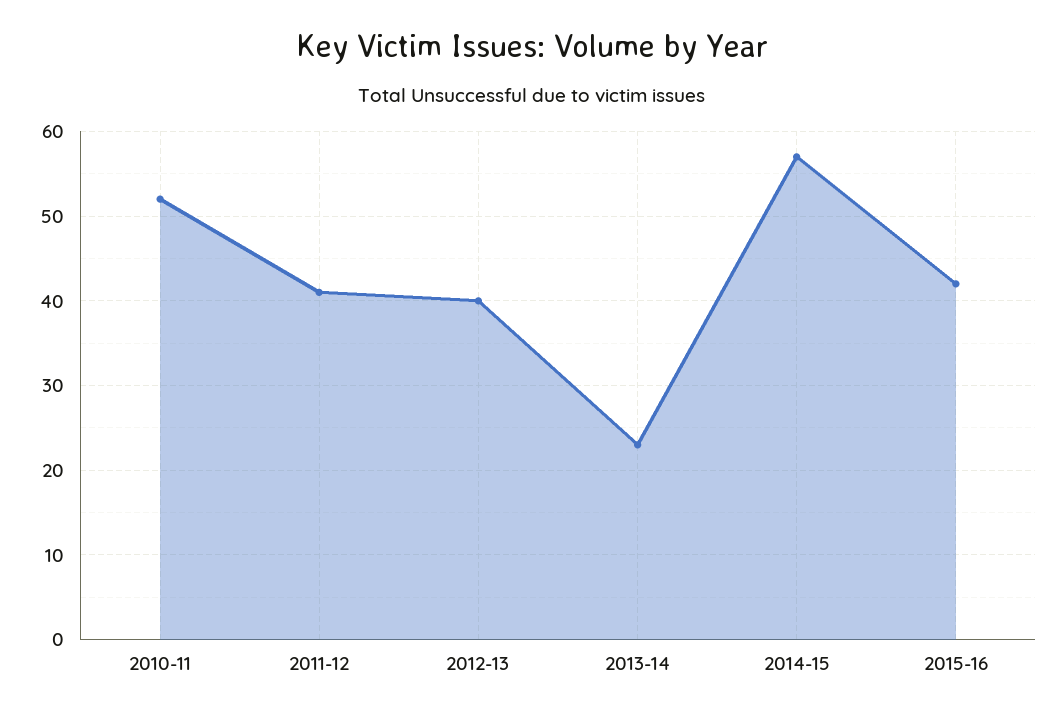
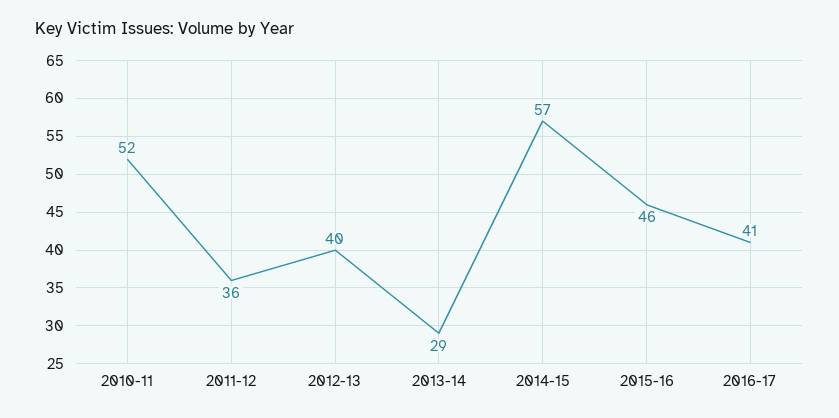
2011-12: 41 -> 36
2013-14: 23 -> 29
2015-16: 42 -> 46
2016-17: none -> 41

